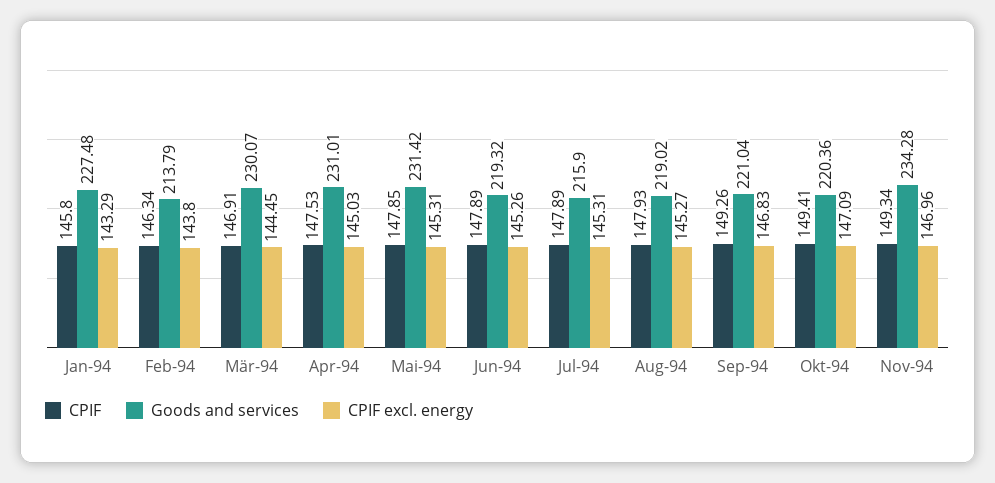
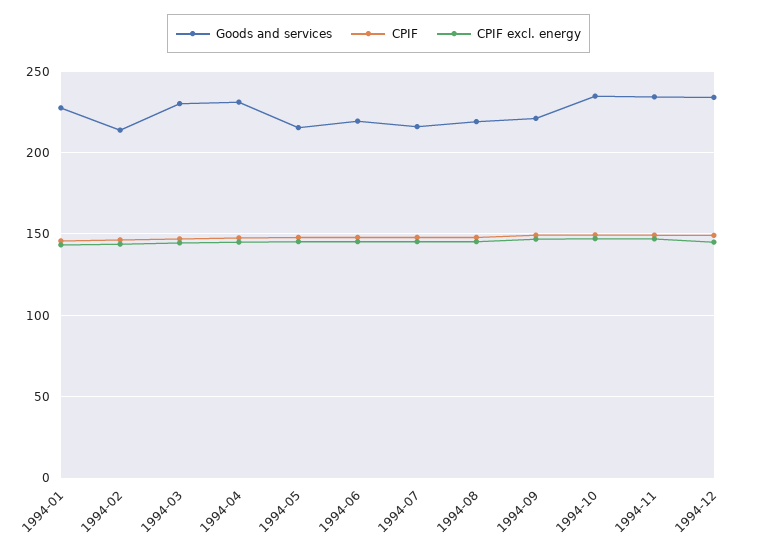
Goods and services, Mai-94: 231.42 -> 215
Goods and services, Okt-94: 220.36 -> 235
Goods and services, 1994-12: none -> 235
CPIF, 1994-12: none -> 150
CPIF excl. energy, 1994-12: none -> 145

